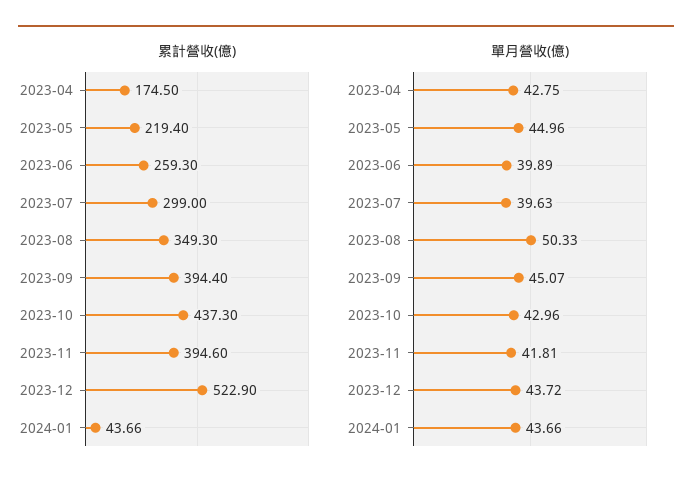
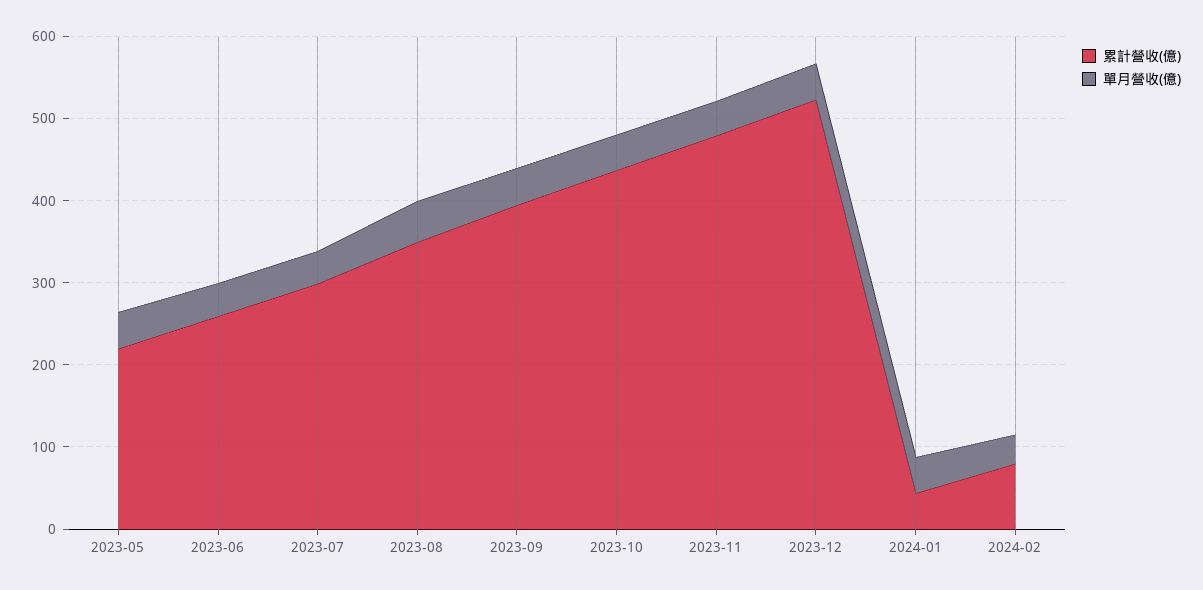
累計營收(億), 2023-04: 174.5 -> none
累計營收(億), 2023-11: 394.6 -> 480
單月營收(億), 2023-04: 42.75 -> none
累計營收(億), 2024-02: none -> 80
單月營收(億), 2024-02: none -> 40

